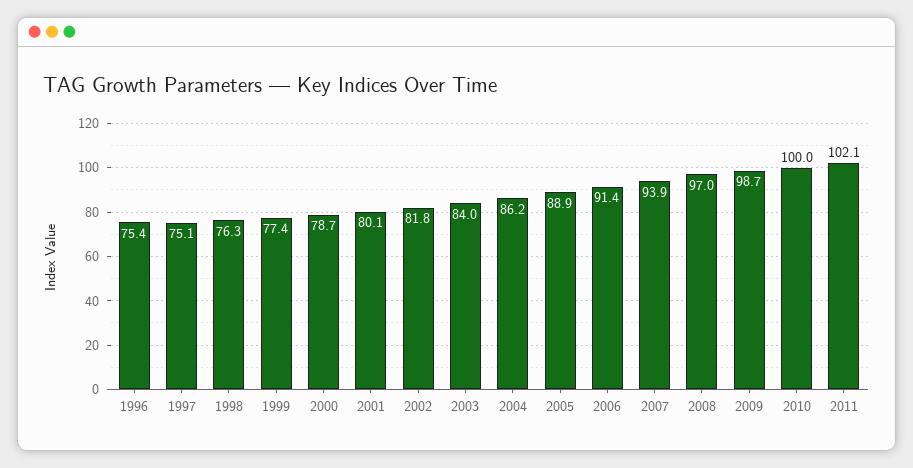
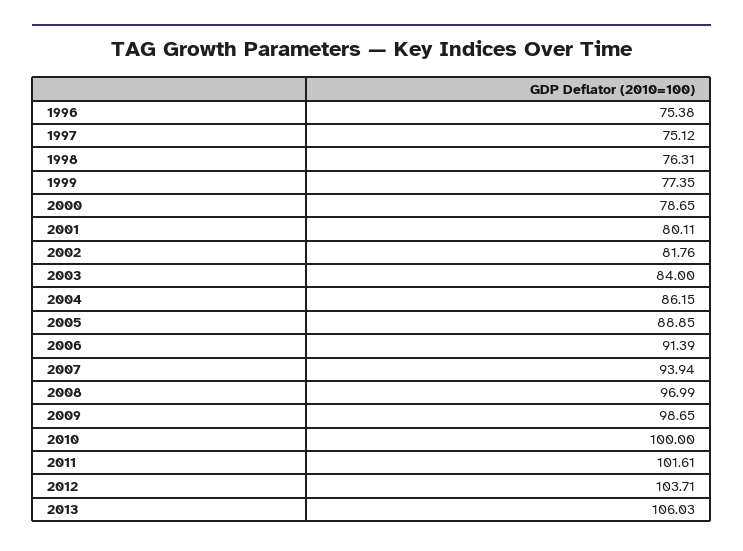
2011: 102.1 -> 101.61
2012: none -> 103.71
2013: none -> 106.03

